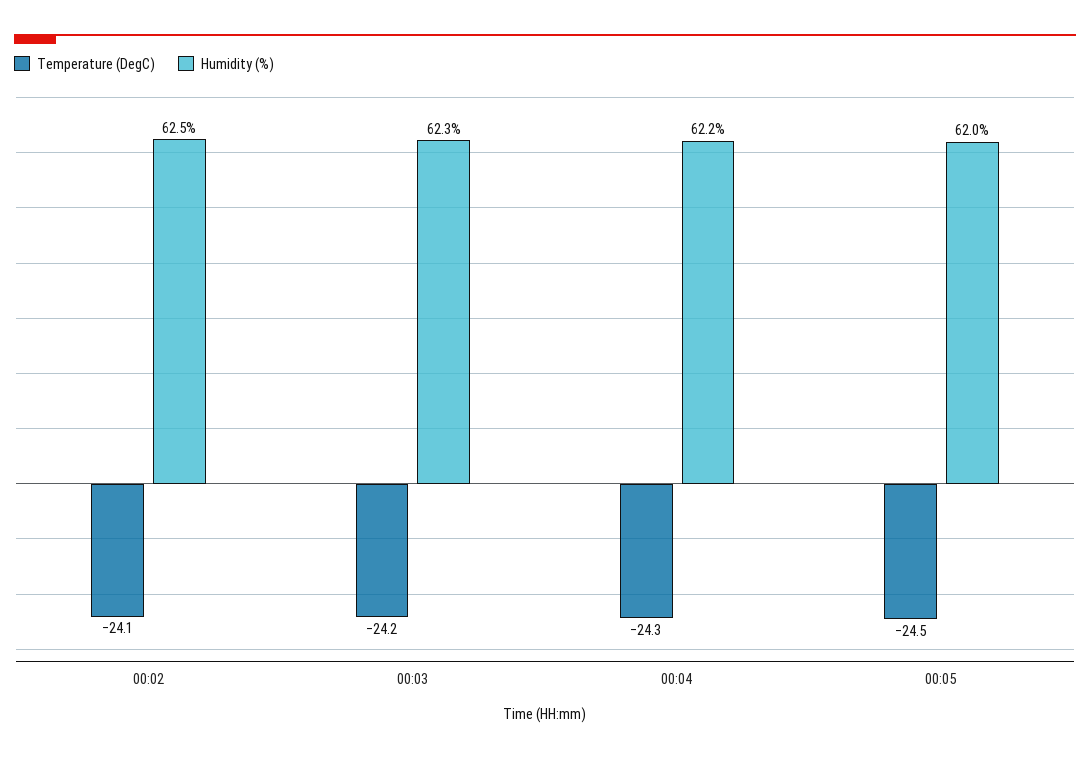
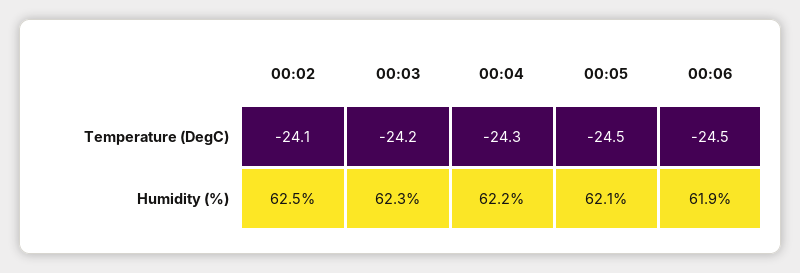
Humidity (%), 00:05: 62 -> 62.1
Temperature (DegC), 00:06: none -> -24.5
Humidity (%), 00:06: none -> 61.9

